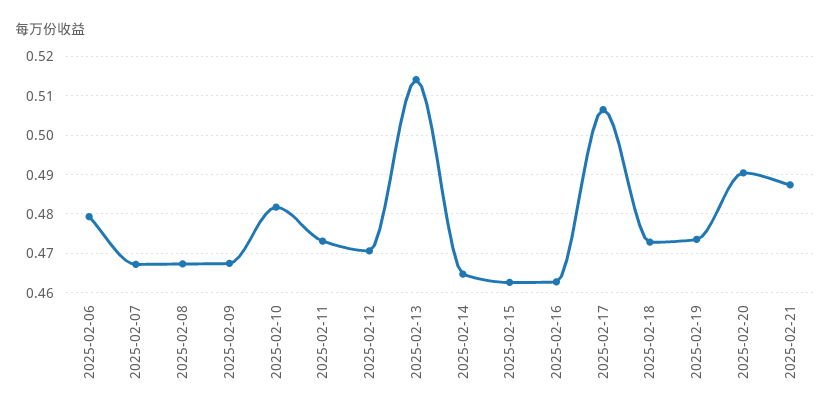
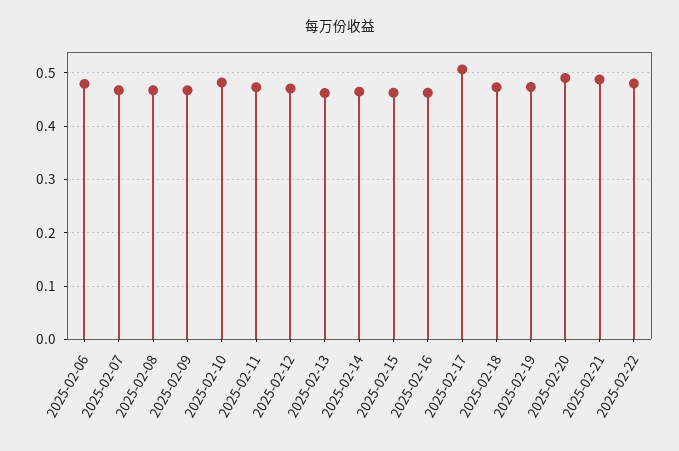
2025-02-13: 0.514 -> 0.46
2025-02-22: none -> 0.48

